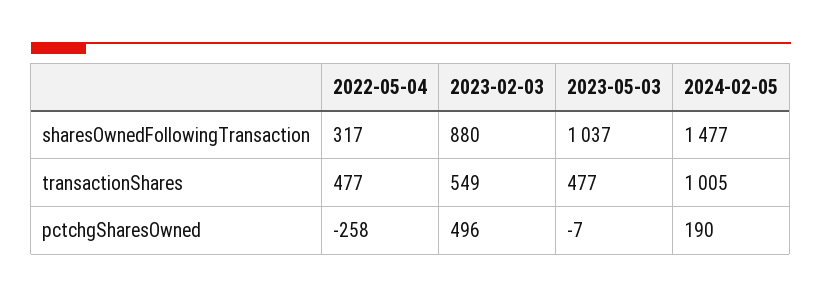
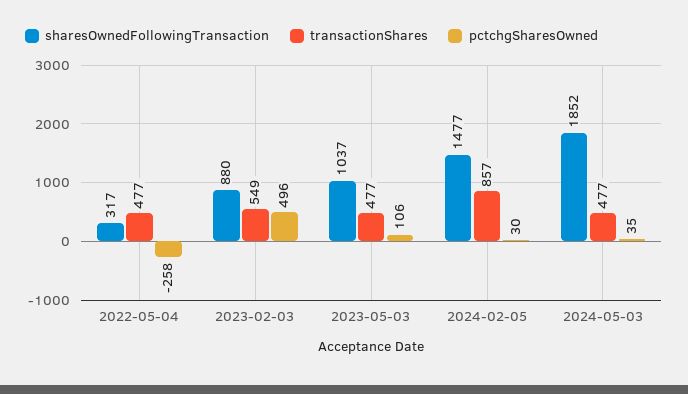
transactionShares, 2024-02-05: 1005 -> 857
pctchgSharesOwned, 2023-05-03: -7 -> 106
pctchgSharesOwned, 2024-02-05: 190 -> 30
sharesOwnedFollowingTransaction, 2024-05-03: none -> 1852
transactionShares, 2024-05-03: none -> 477
pctchgSharesOwned, 2024-05-03: none -> 35

